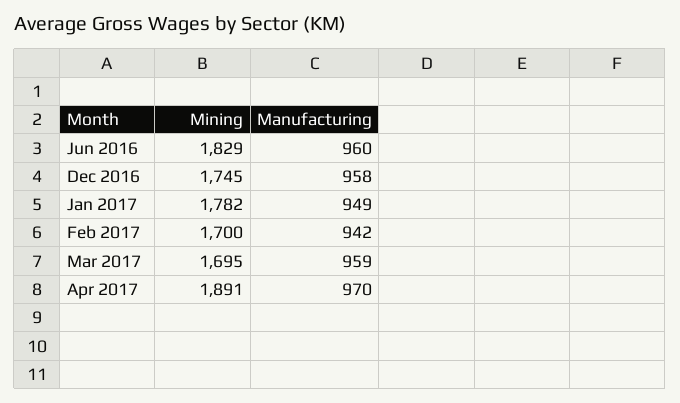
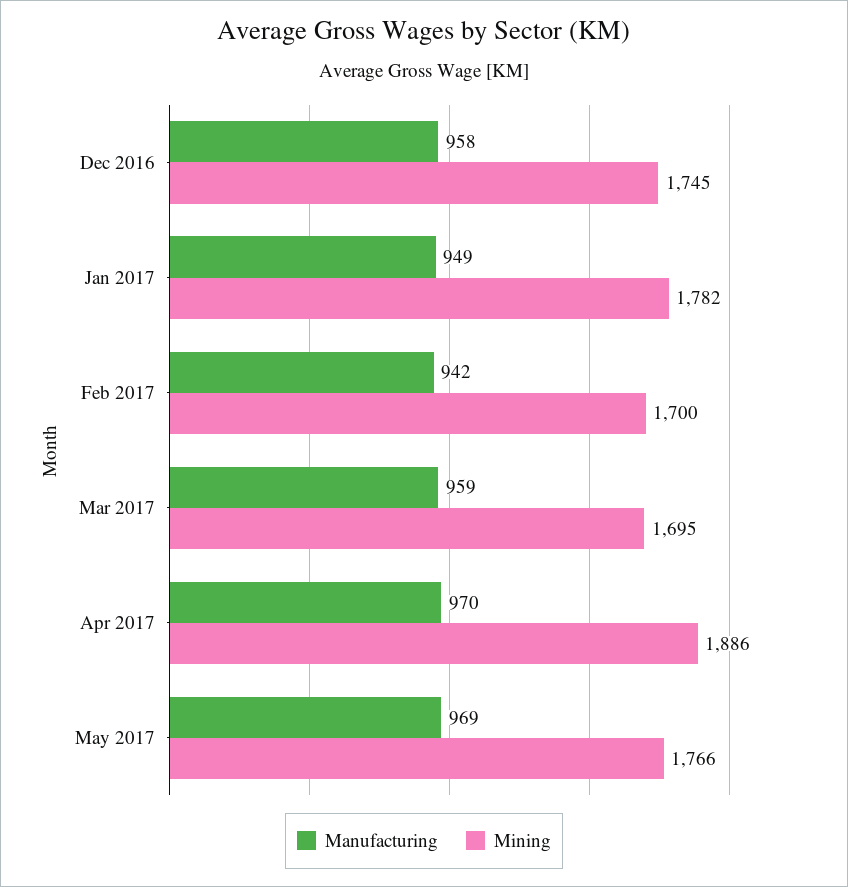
Mining, Jun 2016: 1829 -> none
Manufacturing, Jun 2016: 960 -> none
Mining, Apr 2017: 1891 -> 1886
Manufacturing, May 2017: none -> 969
Mining, May 2017: none -> 1766

